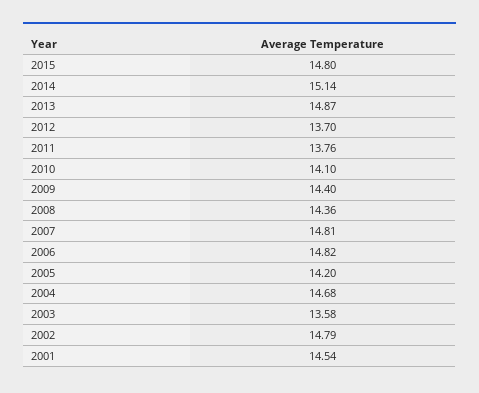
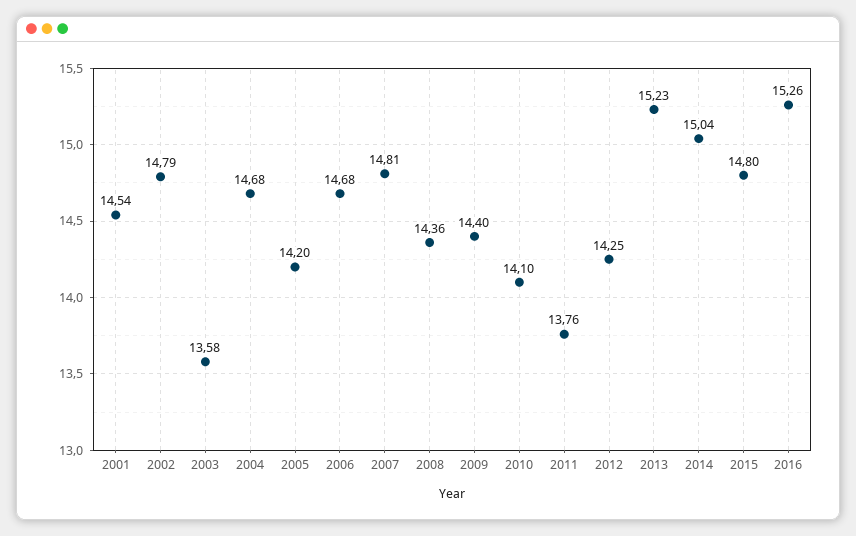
2014: 15.14 -> 15.04
2013: 14.87 -> 15.23
2012: 13.7 -> 14.25
2006: 14.82 -> 14.68
2016: none -> 15.26

